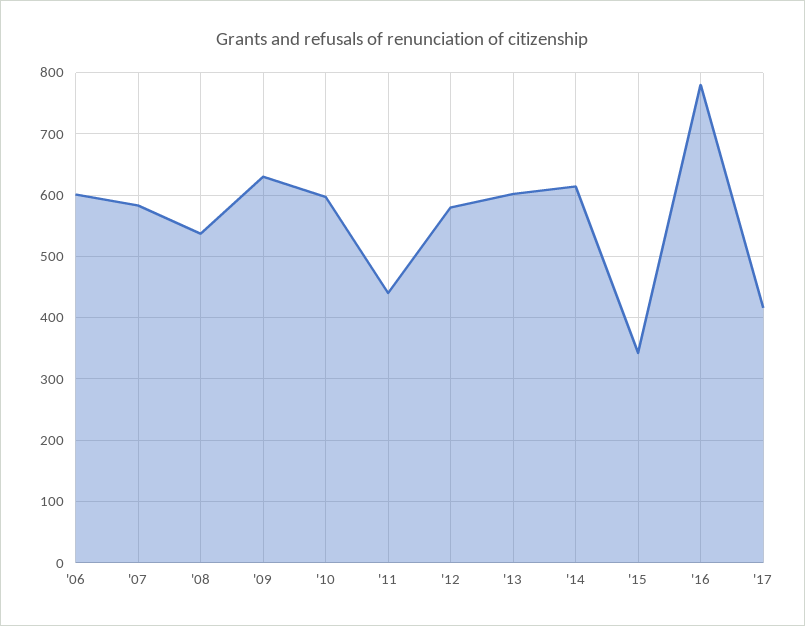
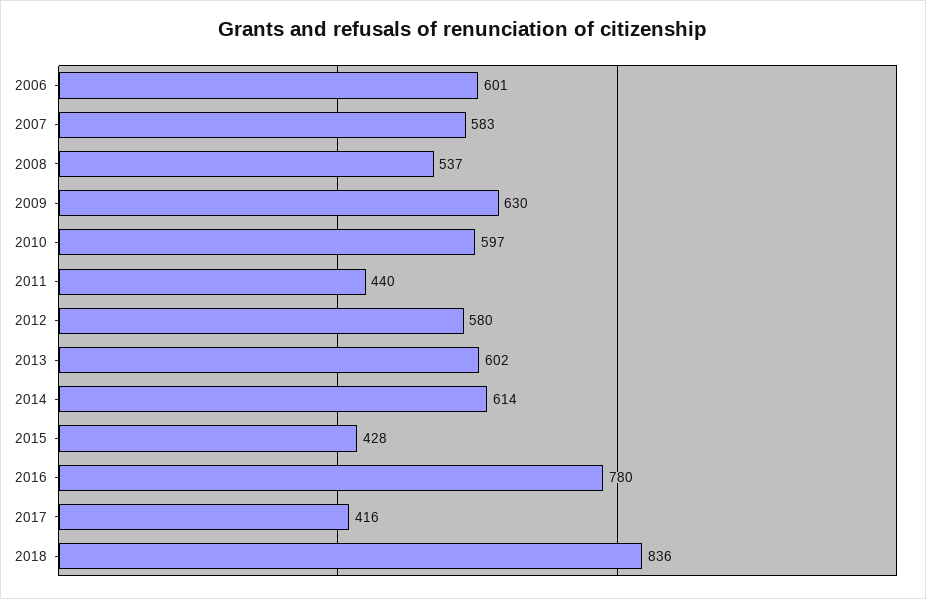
'15: 340 -> 428
2018: none -> 836

